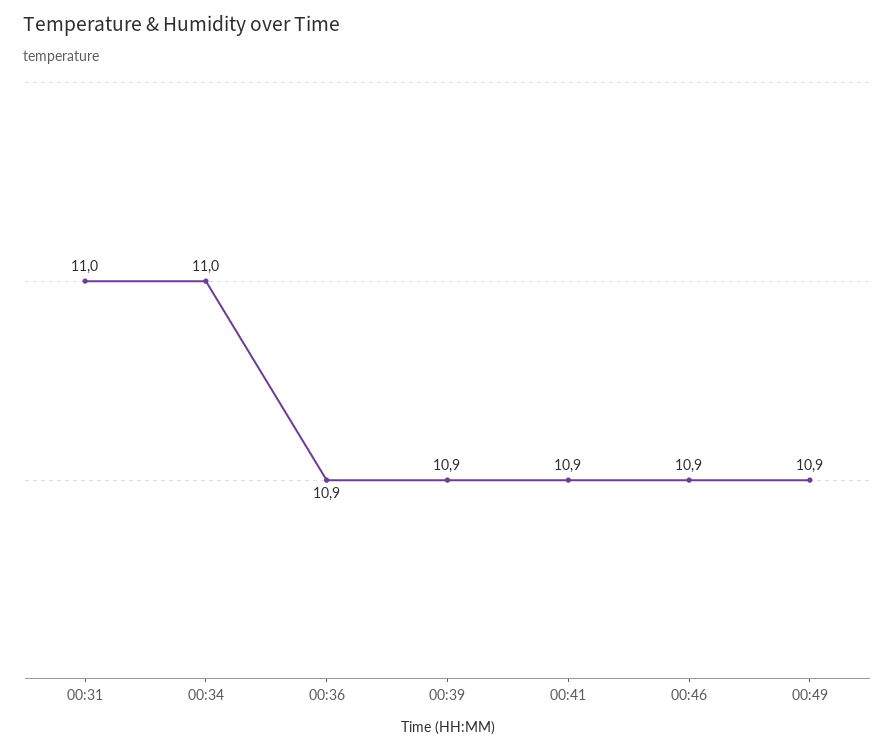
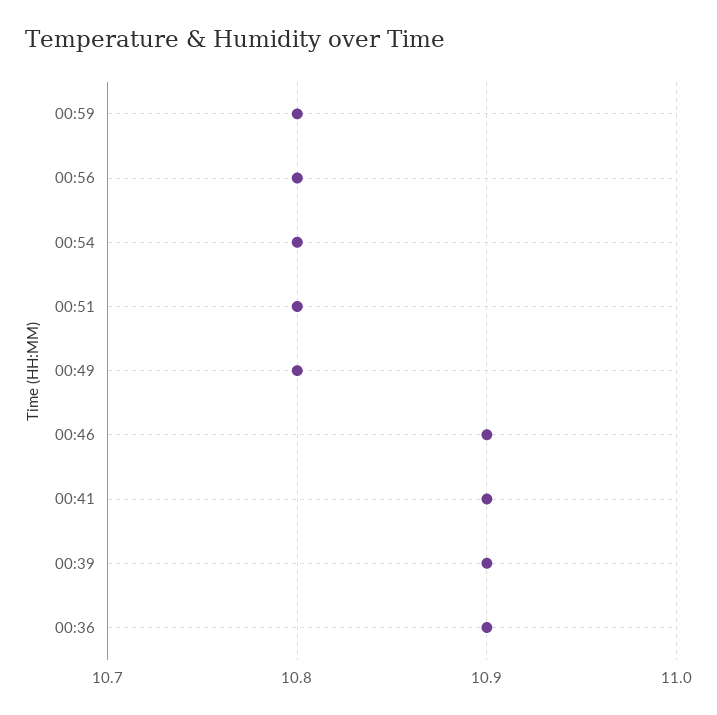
00:31: 11 -> none
00:34: 11 -> none
00:49: 10.9 -> 10.8
00:59: none -> 10.8
00:56: none -> 10.8
00:54: none -> 10.8
00:51: none -> 10.8

